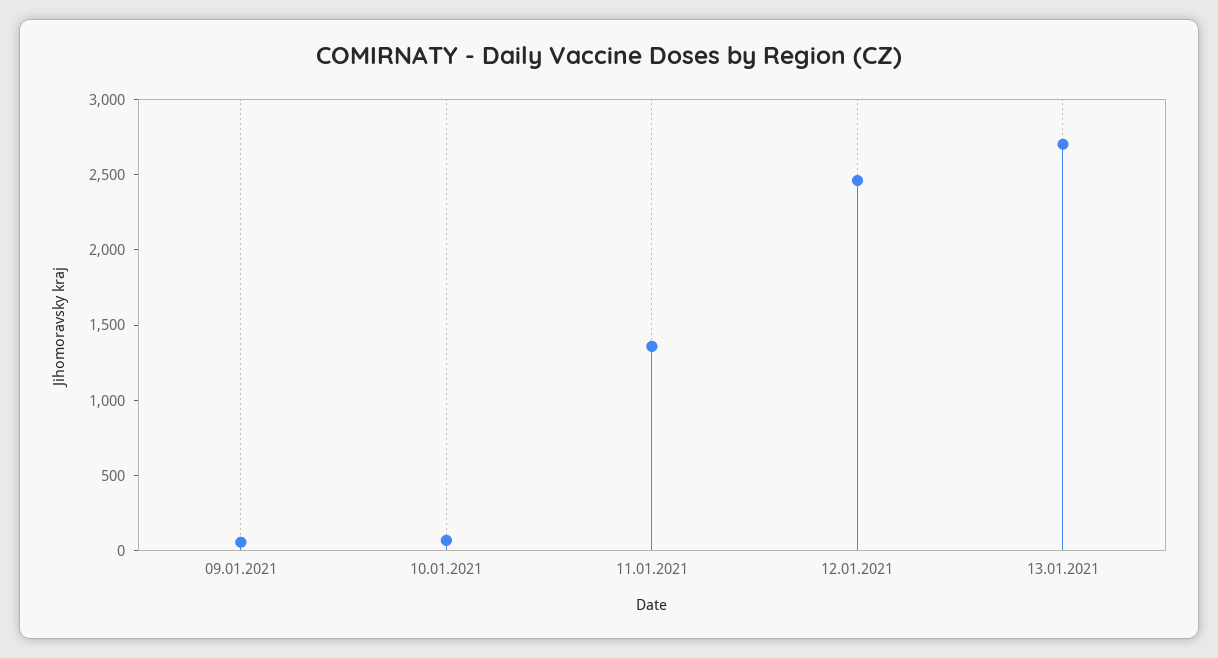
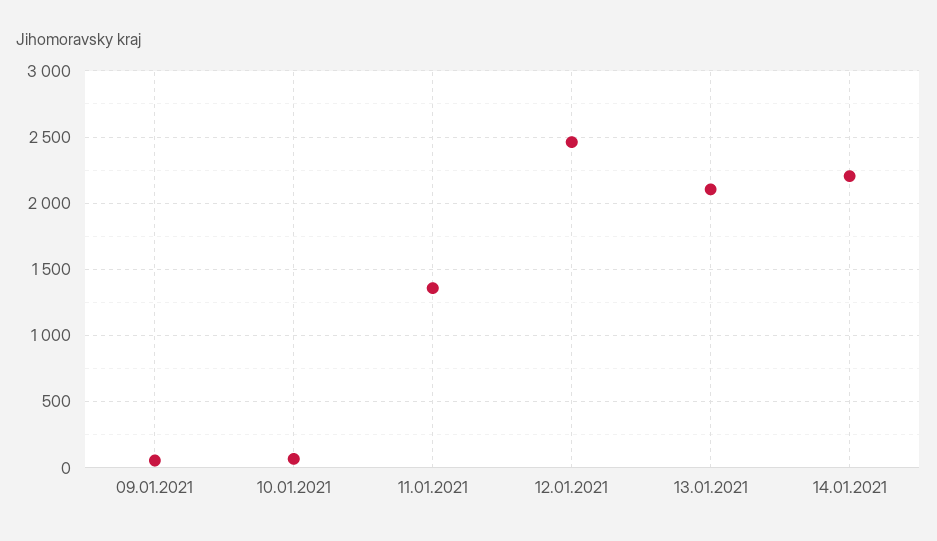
13.01.2021: 2700 -> 2100
14.01.2021: none -> 2200

